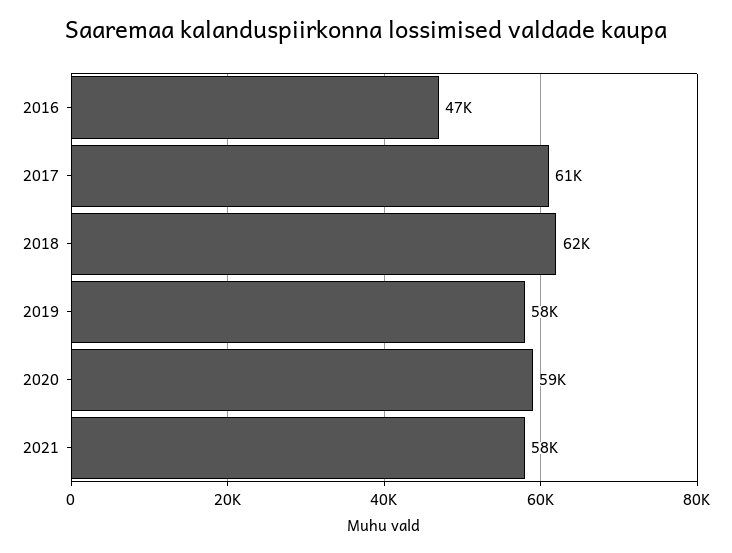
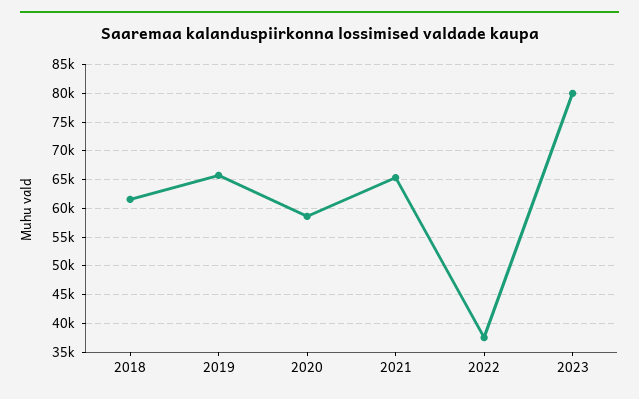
2016: 47000 -> none
2017: 61000 -> none
2019: 58000 -> 65000
2021: 58000 -> 65000
2022: none -> 37500
2023: none -> 80000

